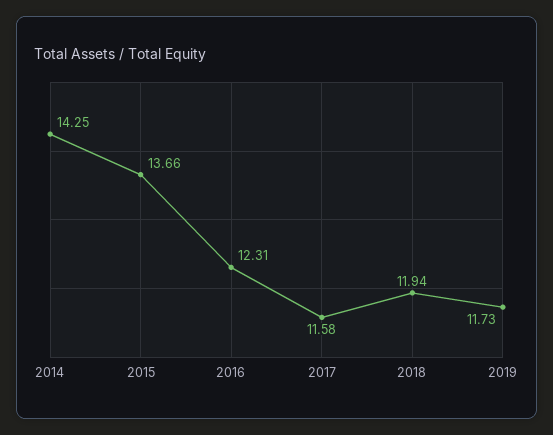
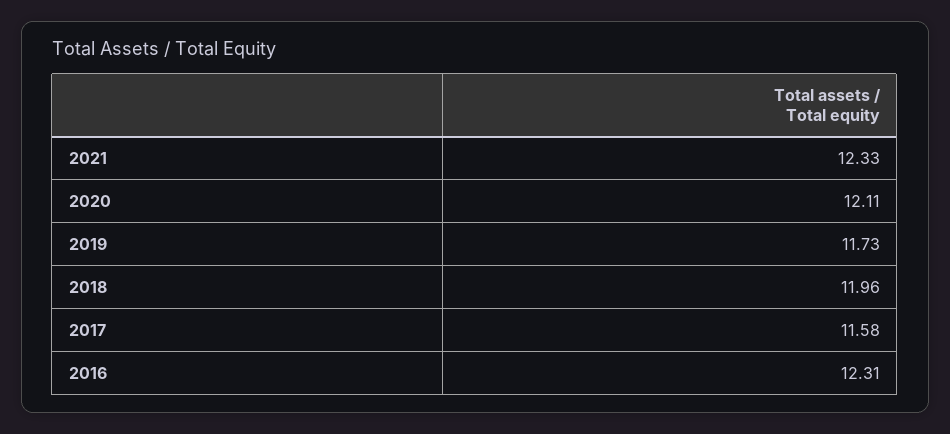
2014: 14.25 -> none
2015: 13.66 -> none
2018: 11.94 -> 11.96
2021: none -> 12.33
2020: none -> 12.11

